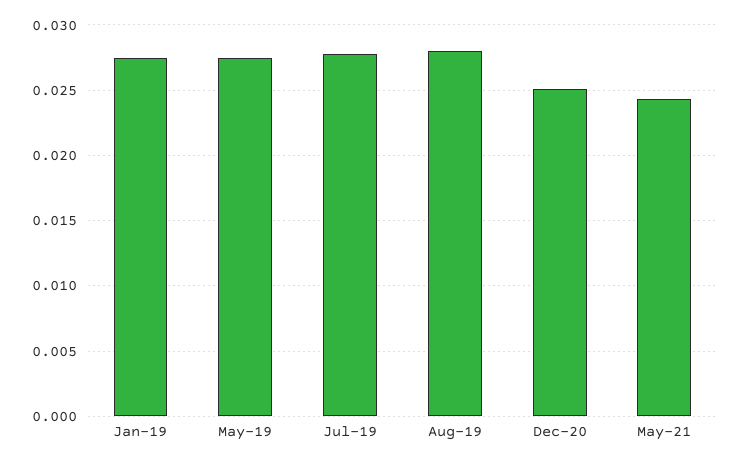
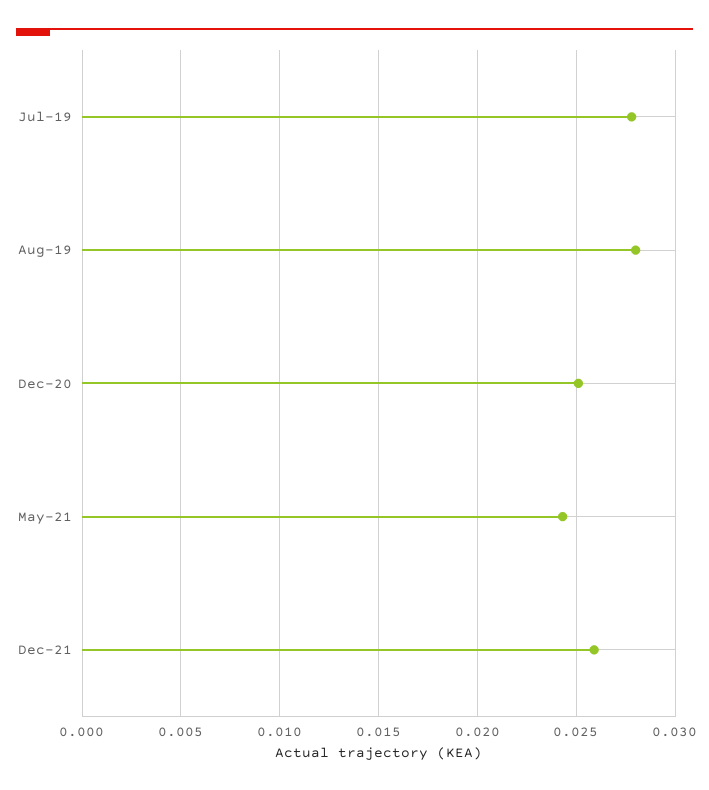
Jan-19: 0.0275 -> none
May-19: 0.0275 -> none
Dec-21: none -> 0.026

